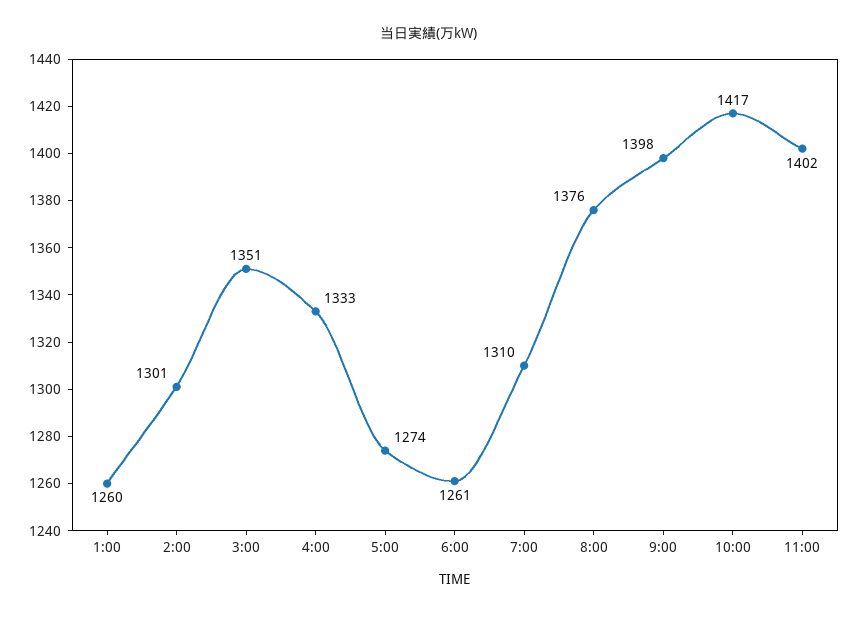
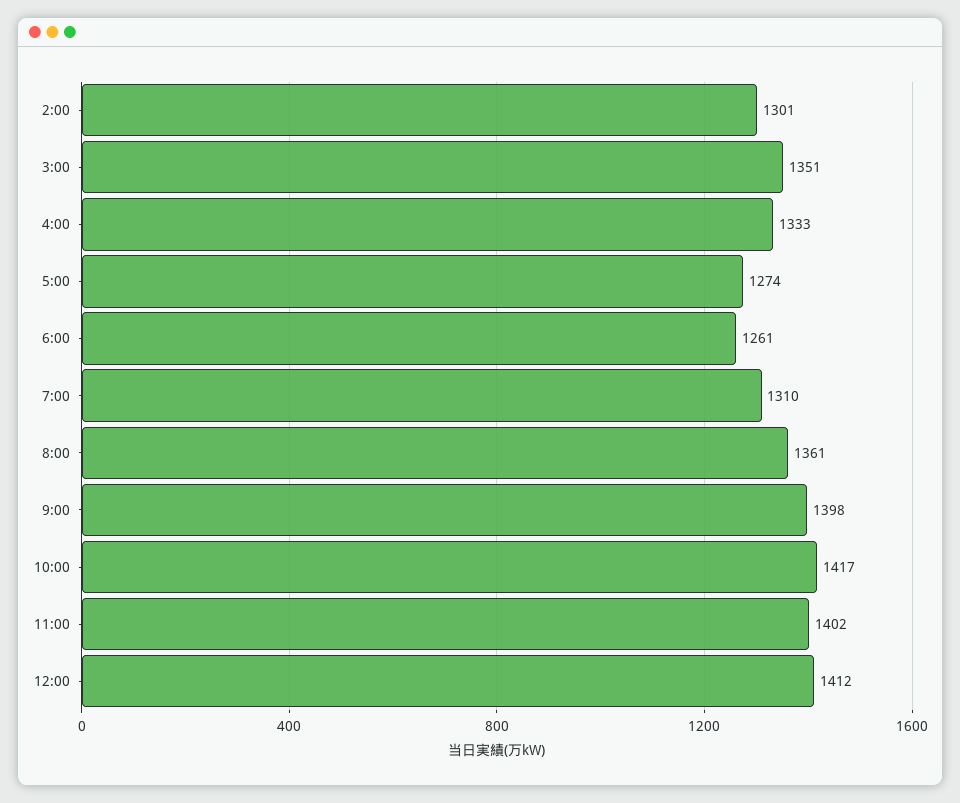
1:00: 1260 -> none
8:00: 1376 -> 1361
12:00: none -> 1412

